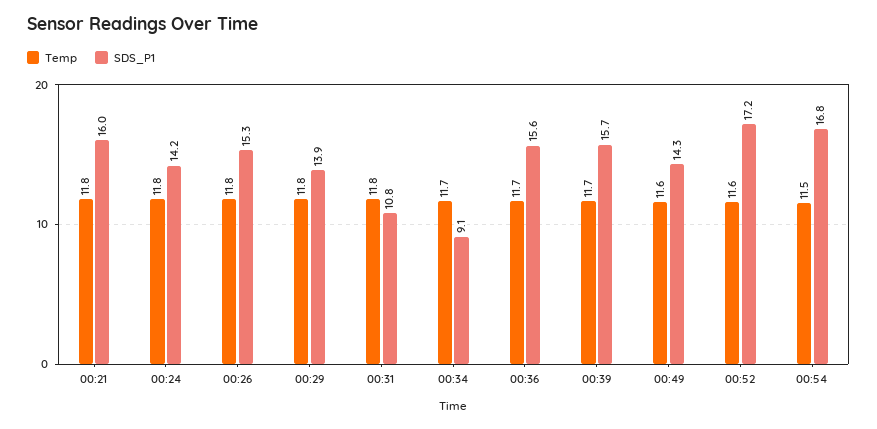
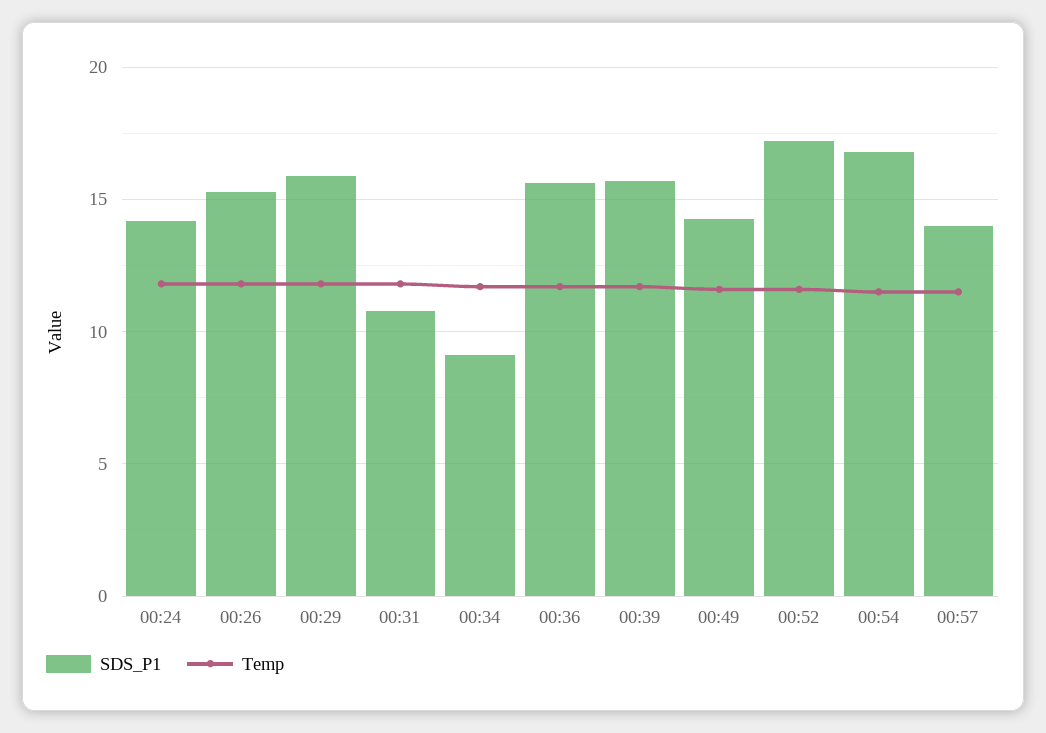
Temp, 00:21: 11.8 -> none
SDS_P1, 00:21: 16 -> none
SDS_P1, 00:29: 13.9 -> 16
SDS_P1, 00:57: none -> 14
Temp, 00:57: none -> 11.5

